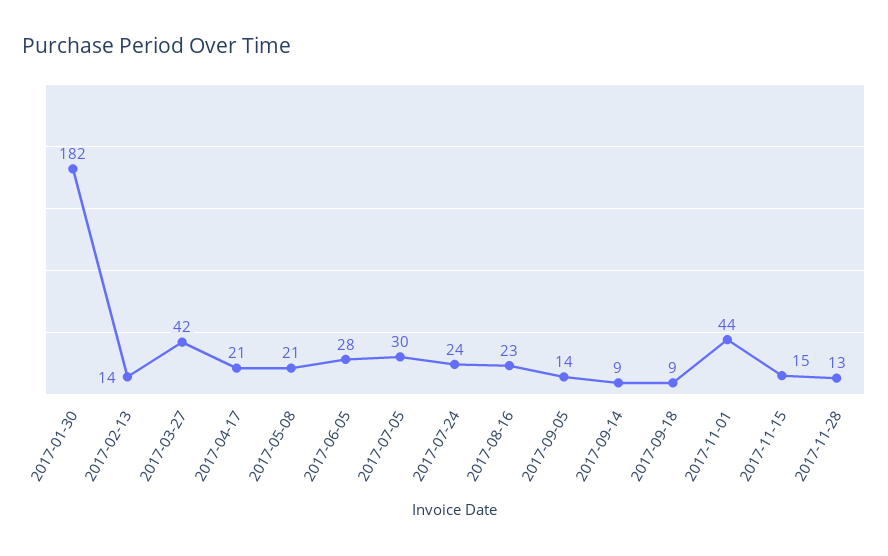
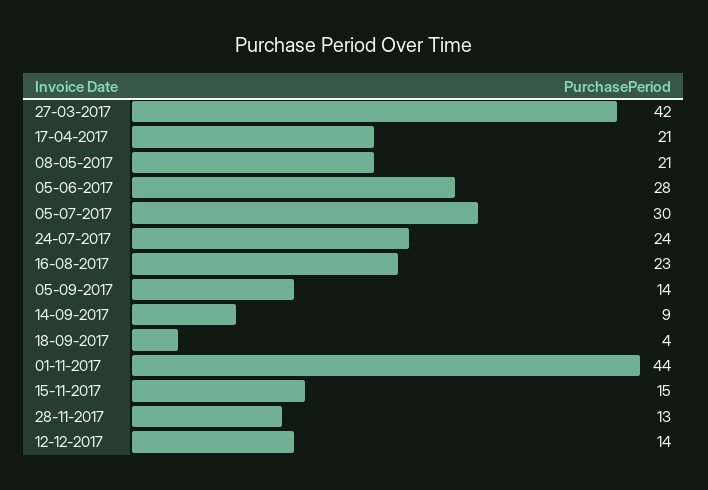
2017-01-30: 182 -> none
2017-02-13: 14 -> none
2017-09-18: 9 -> 4
12-12-2017: none -> 14

